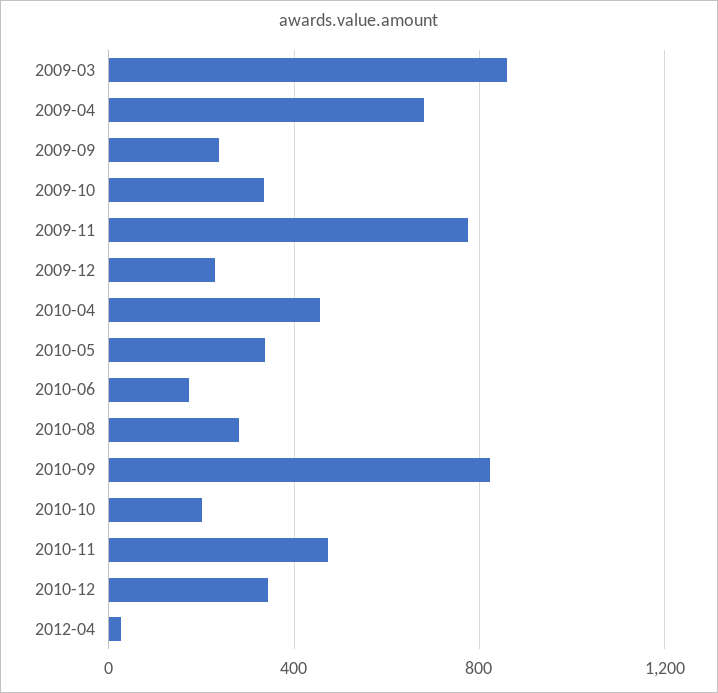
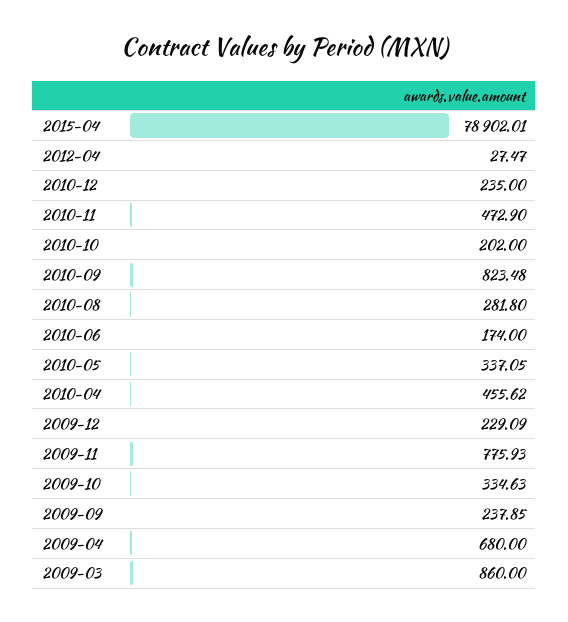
2010-12: 350 -> 235
2015-04: none -> 78902.01

